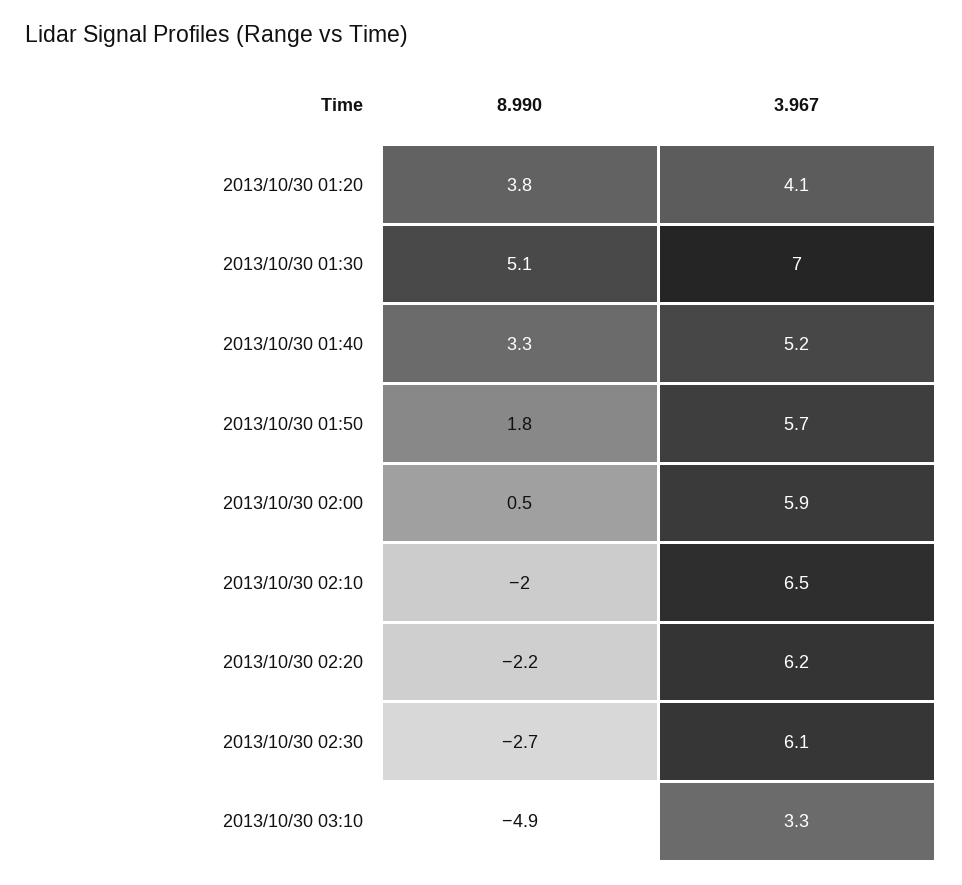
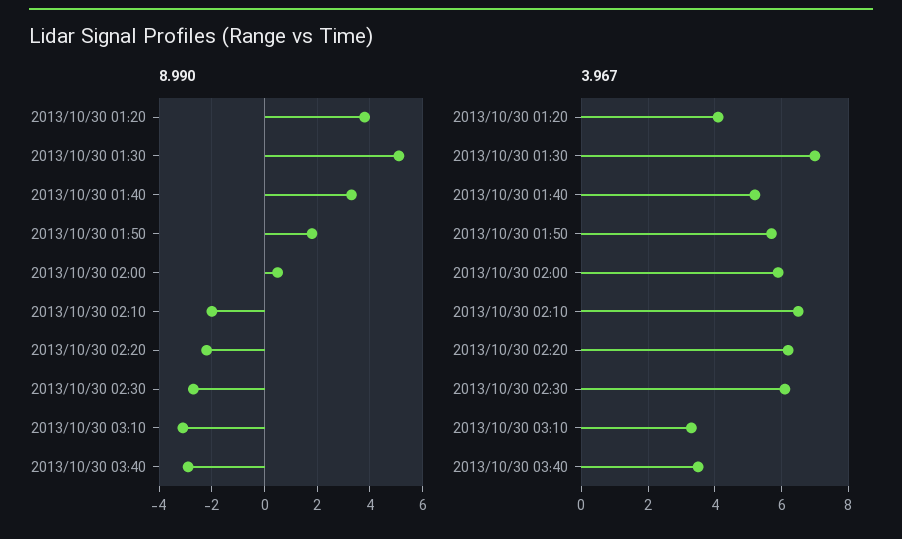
8.990, 2013/10/30 03:10: -4.9 -> -3
8.990, 2013/10/30 03:40: none -> -3
3.967, 2013/10/30 03:40: none -> 3.5

